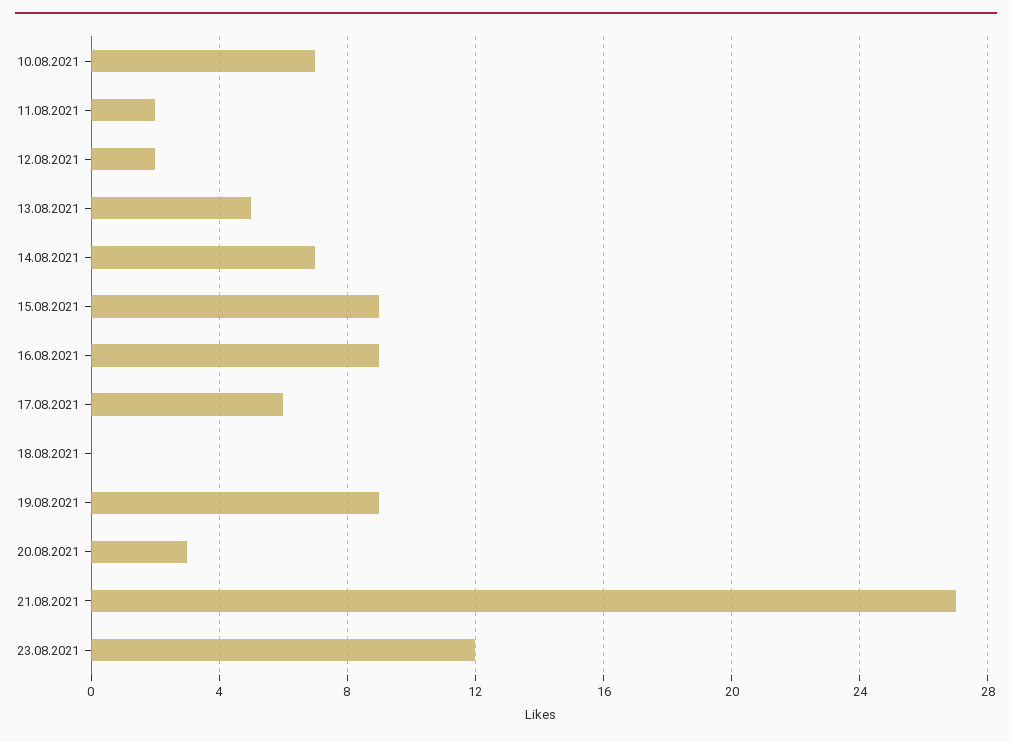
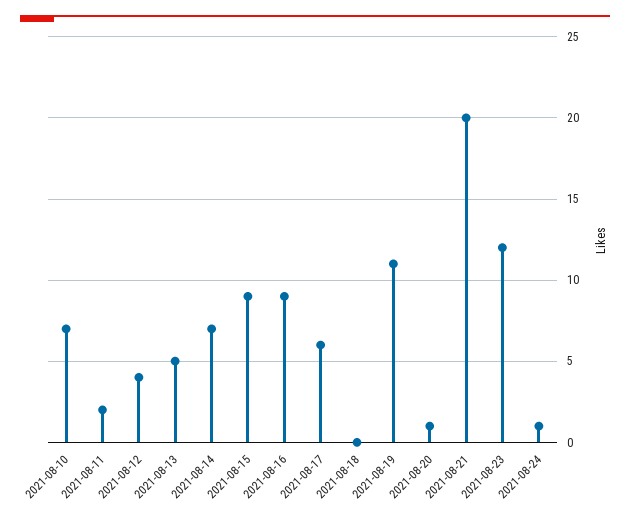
12.08.2021: 2 -> 4
19.08.2021: 9 -> 11
20.08.2021: 3 -> 1
21.08.2021: 27 -> 20
2021-08-24: none -> 1

